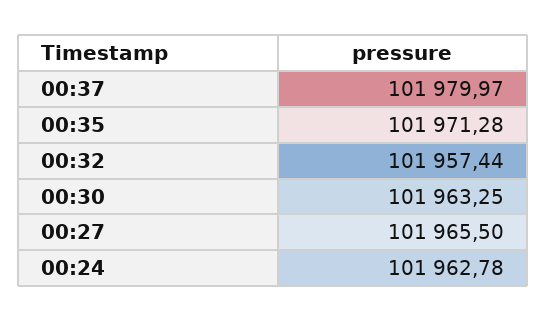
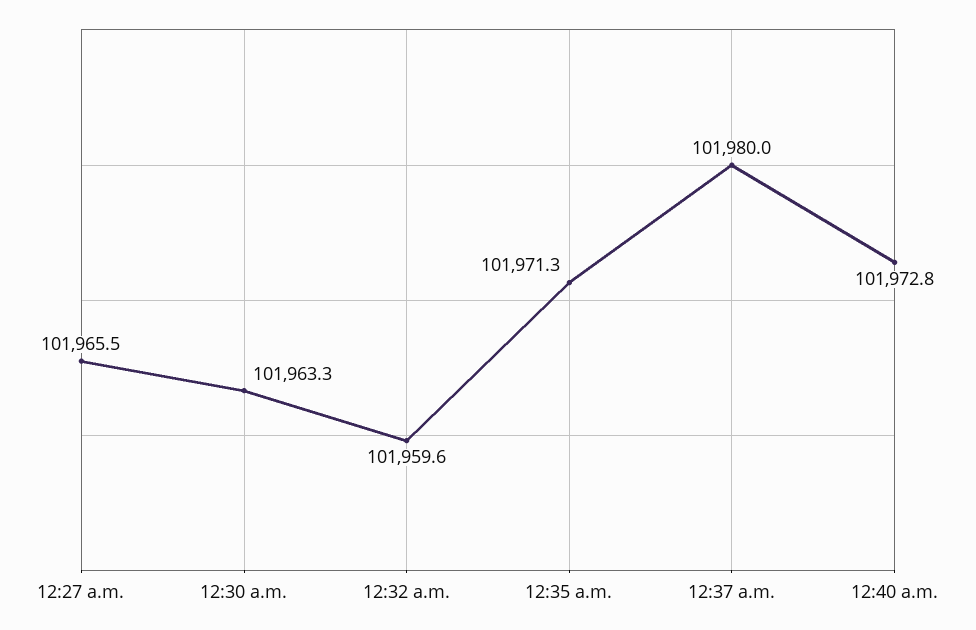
00:32: 101957.44 -> 101959.6
00:24: 101962.78 -> none
12:40 a.m.: none -> 101972.8

